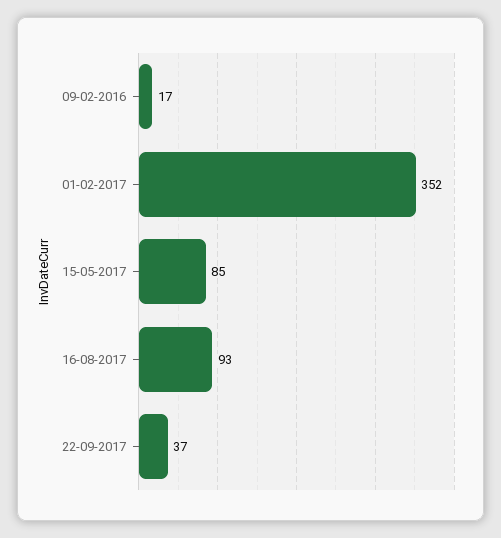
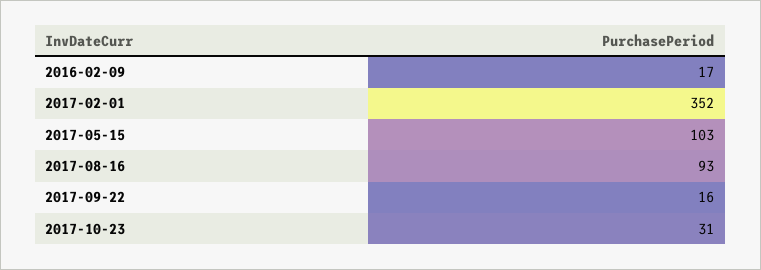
15-05-2017: 85 -> 103
22-09-2017: 37 -> 16
2017-10-23: none -> 31

